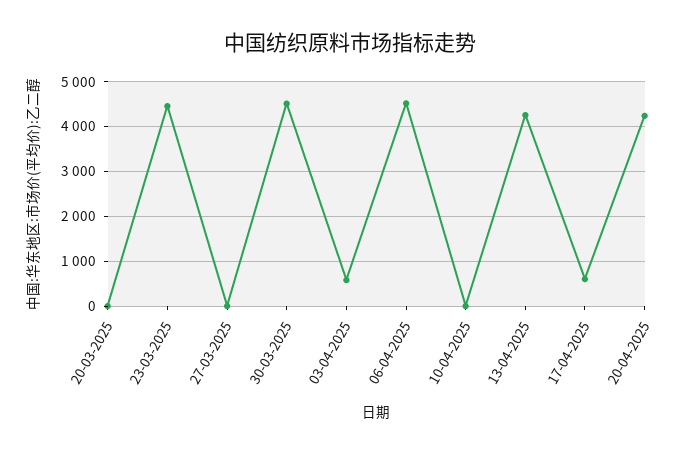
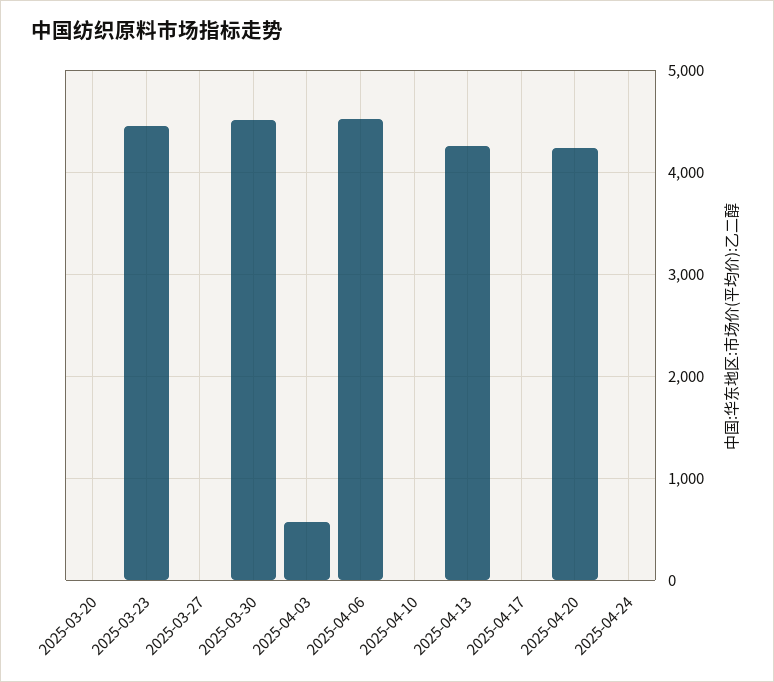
17-04-2025: 600 -> 0
2025-04-24: none -> 0

